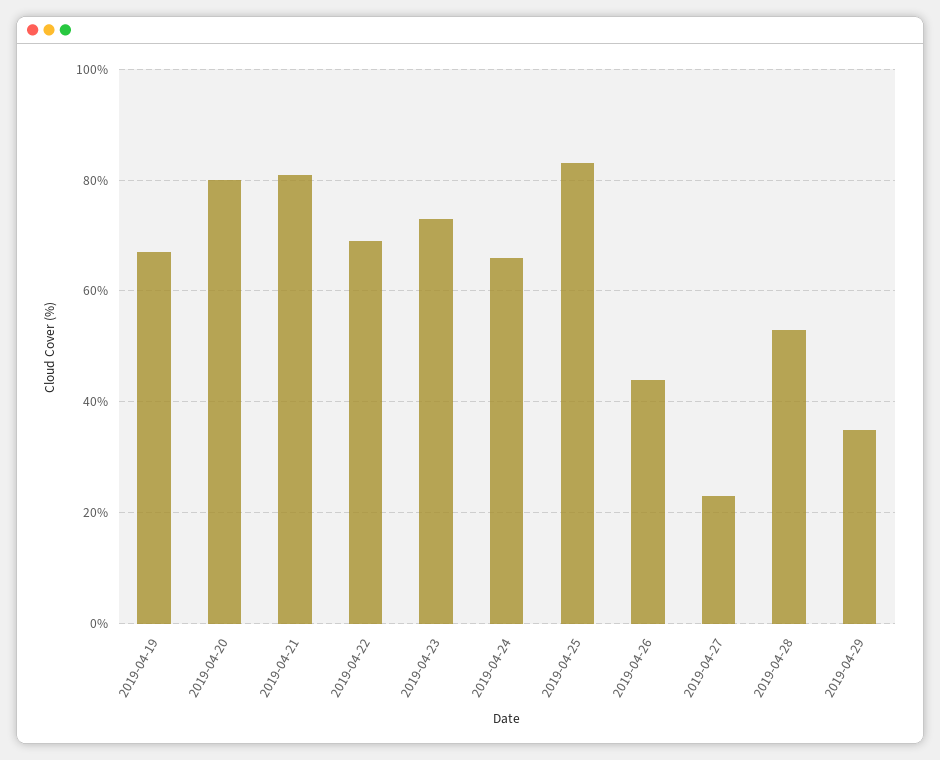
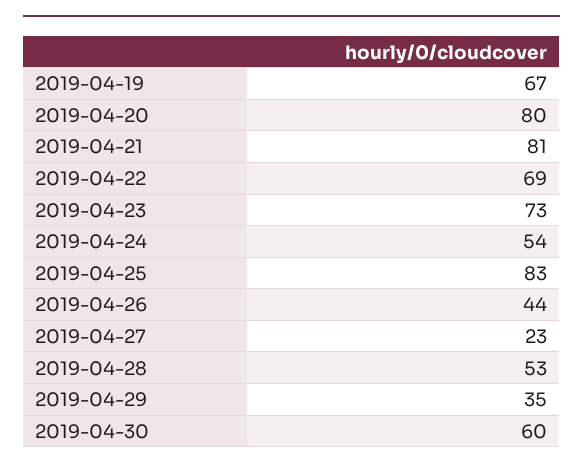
2019-04-24: 65 -> 54
2019-04-30: none -> 60

